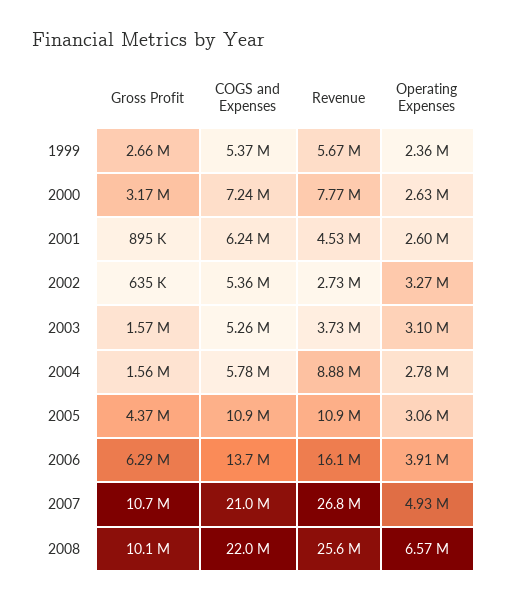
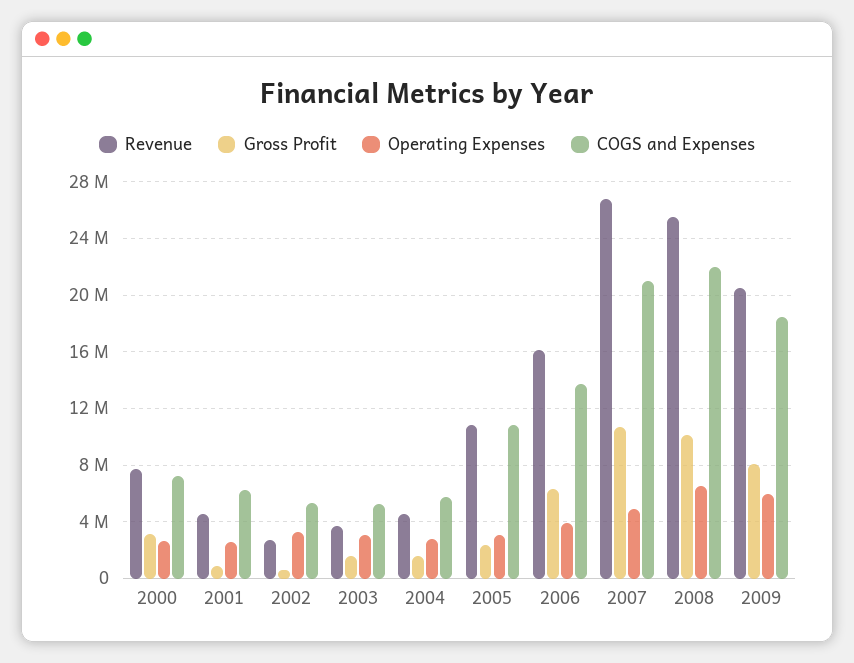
Gross Profit, 1999: 2660000 -> none
COGS and Expenses, 1999: 5370000 -> none
Revenue, 1999: 5670000 -> none
Operating Expenses, 1999: 2360000 -> none
Revenue, 2004: 8880000 -> 4500000
Gross Profit, 2005: 4370000 -> 2500000
Revenue, 2009: none -> 20500000
Gross Profit, 2009: none -> 8000000
Operating Expenses, 2009: none -> 6000000
COGS and Expenses, 2009: none -> 18500000

